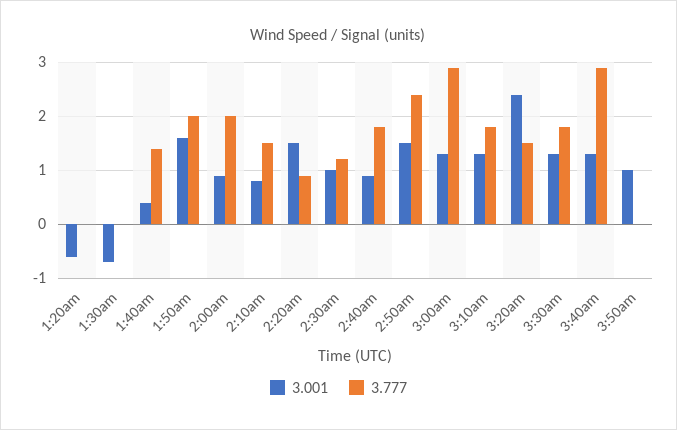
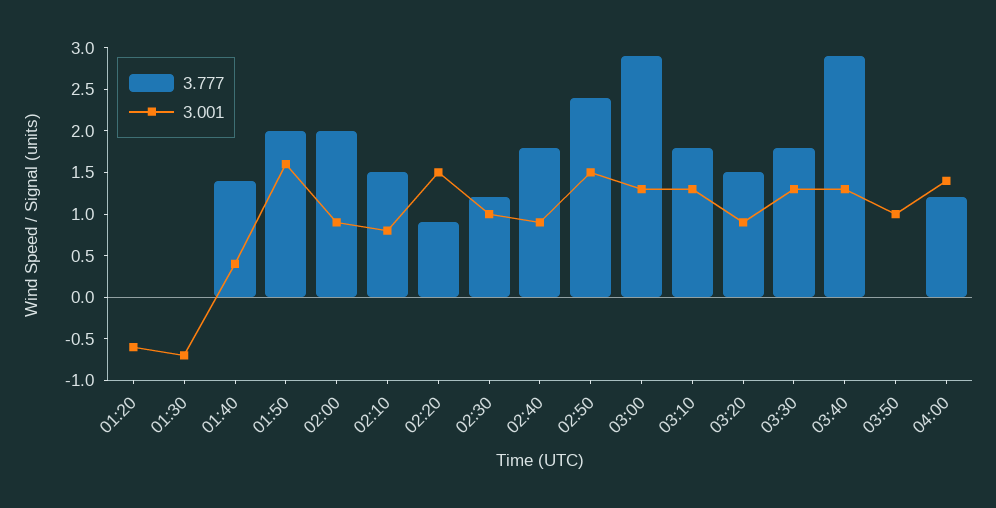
3.001, 3:20am: 2.5 -> 0.9
3.777, 04:00: none -> 1.2
3.001, 04:00: none -> 1.4

